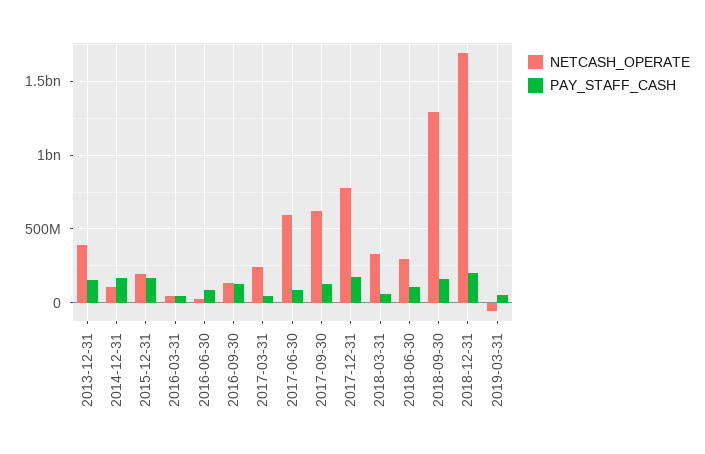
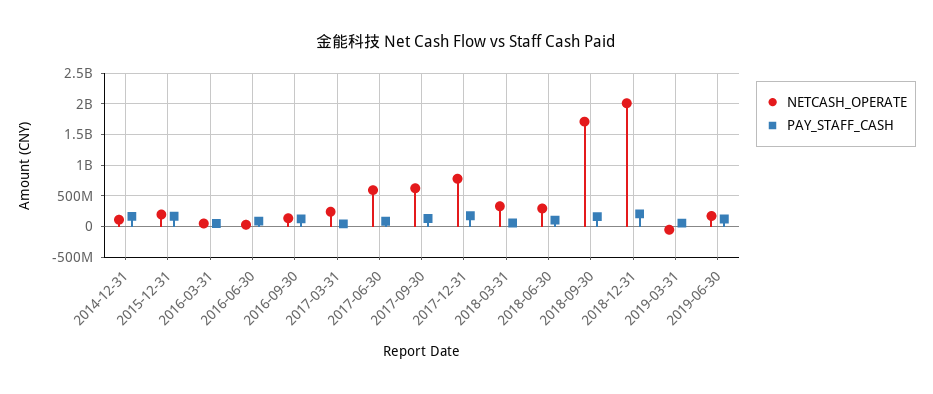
NETCASH_OPERATE, 2013-12-31: 400000000 -> none
PAY_STAFF_CASH, 2013-12-31: 150000000 -> none
NETCASH_OPERATE, 2018-09-30: 1300000000 -> 1700000000
NETCASH_OPERATE, 2018-12-31: 1700000000 -> 2000000000
NETCASH_OPERATE, 2019-06-30: none -> 200000000
PAY_STAFF_CASH, 2019-06-30: none -> 100000000

